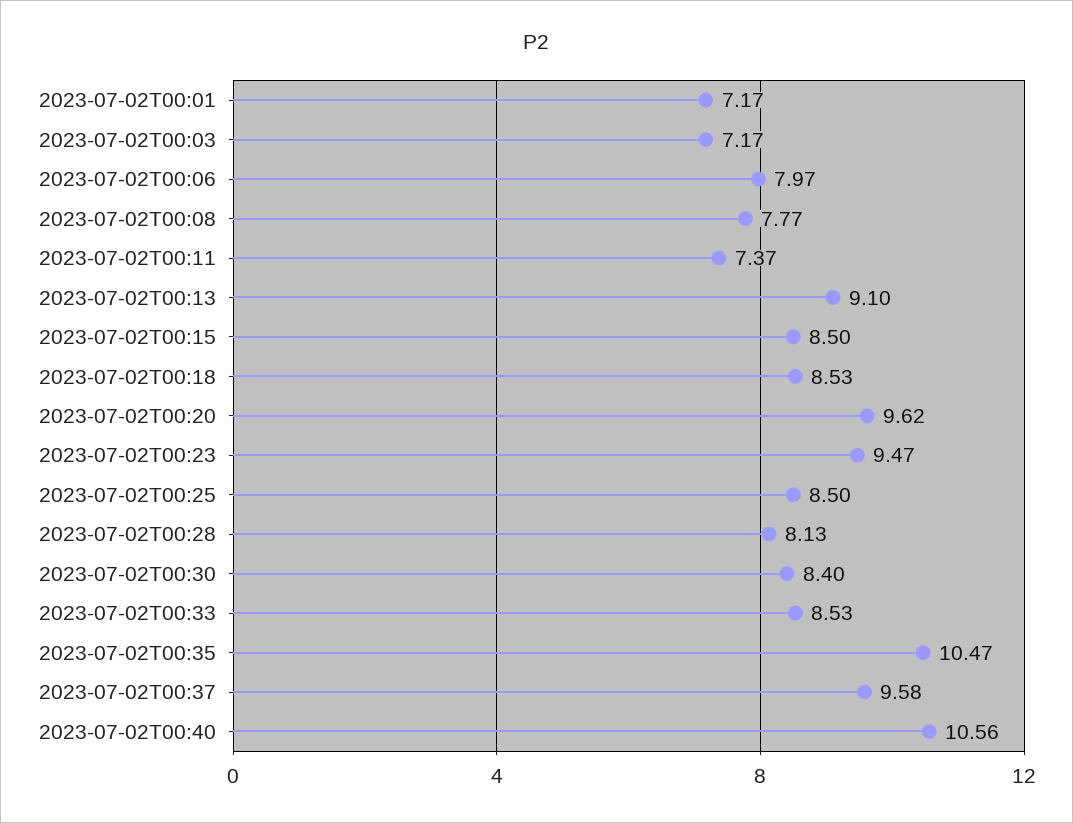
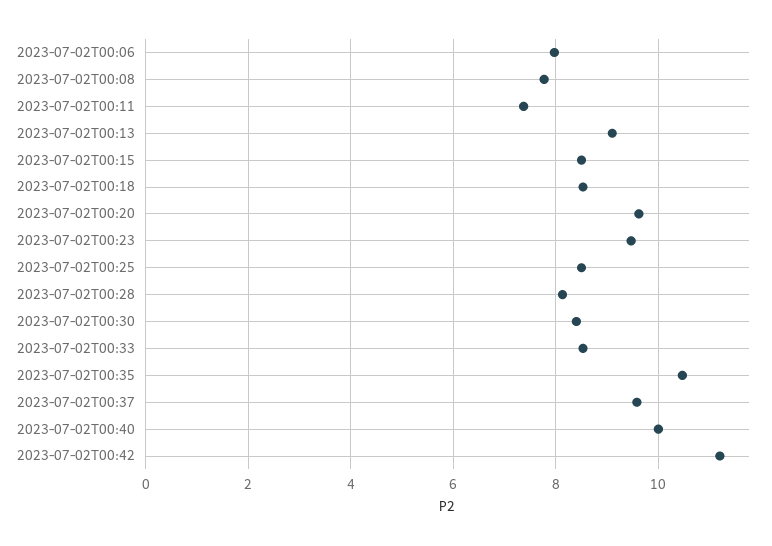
2023-07-02T00:01: 7.17 -> none
2023-07-02T00:03: 7.17 -> none
2023-07-02T00:40: 10.56 -> 10
2023-07-02T00:42: none -> 11.2

